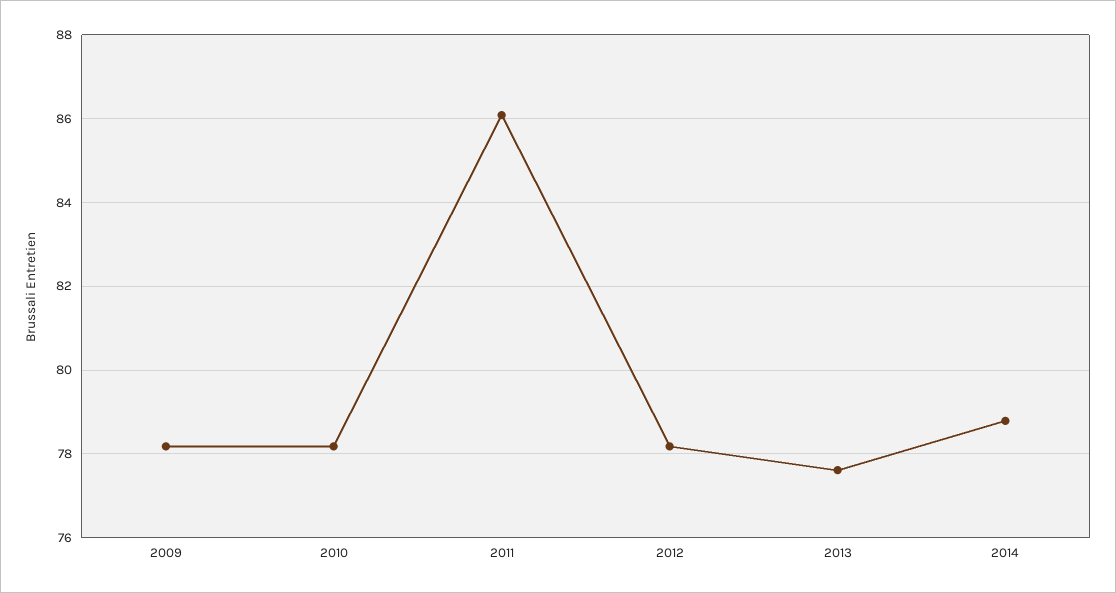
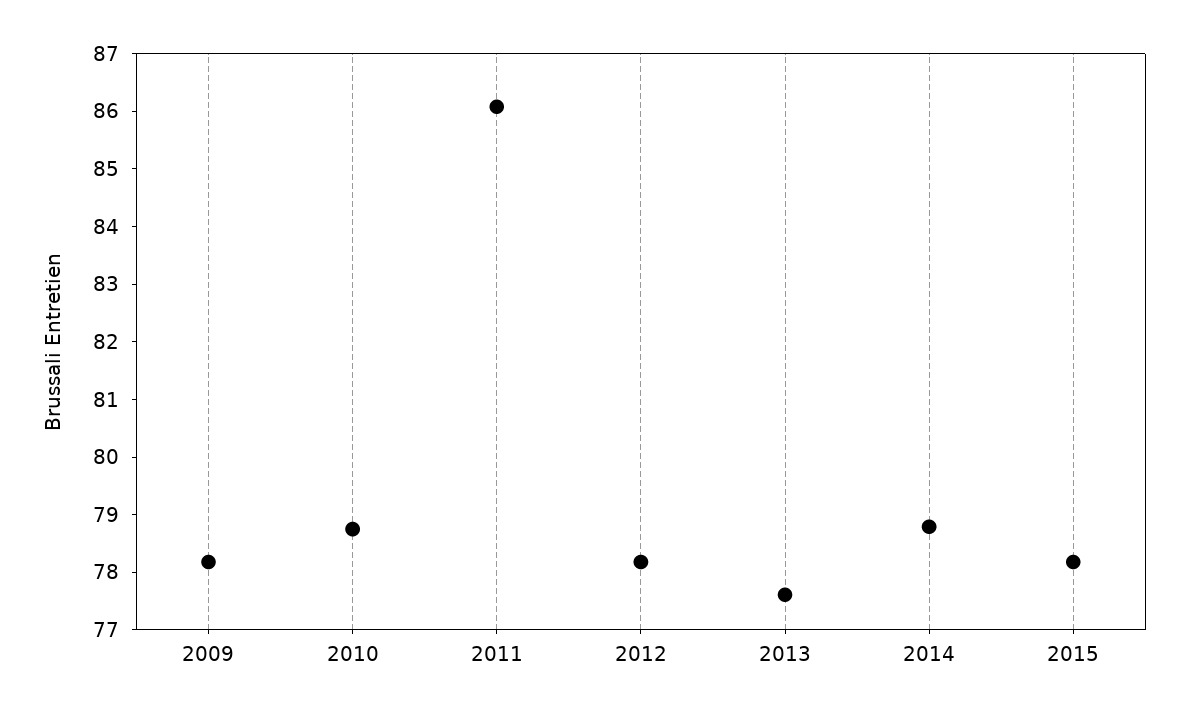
2010: 78.2 -> 78.8
2015: none -> 78.2

